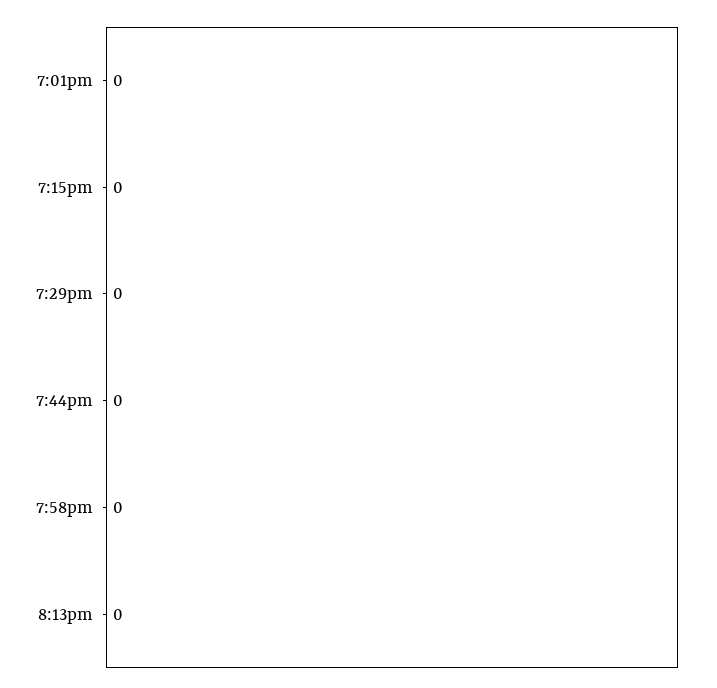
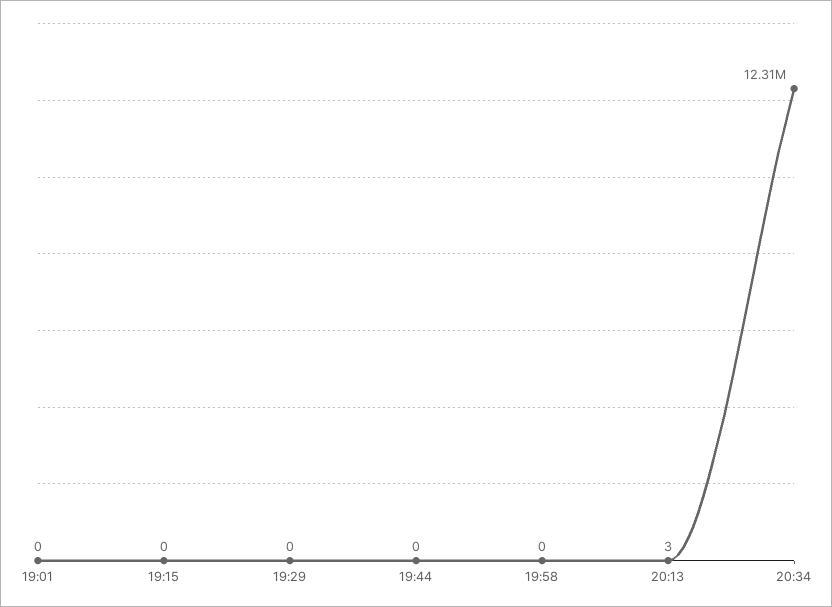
8:13pm: 0 -> 3
20:34: none -> 12310000

